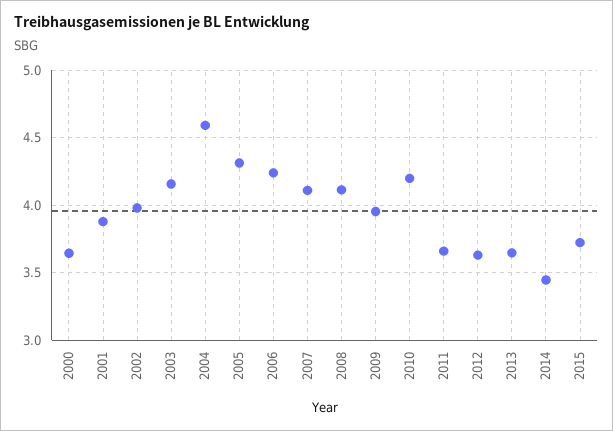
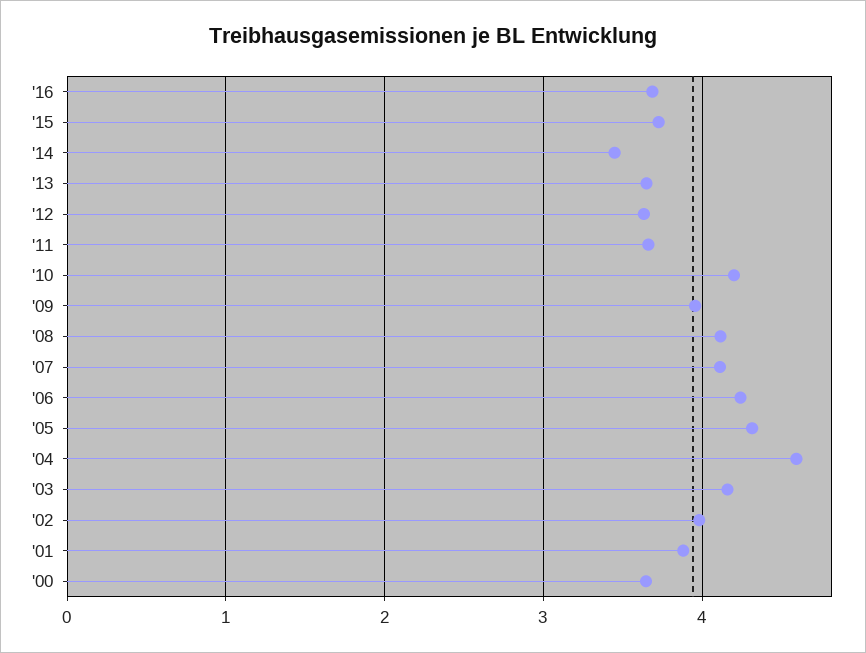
'16: none -> 3.7

